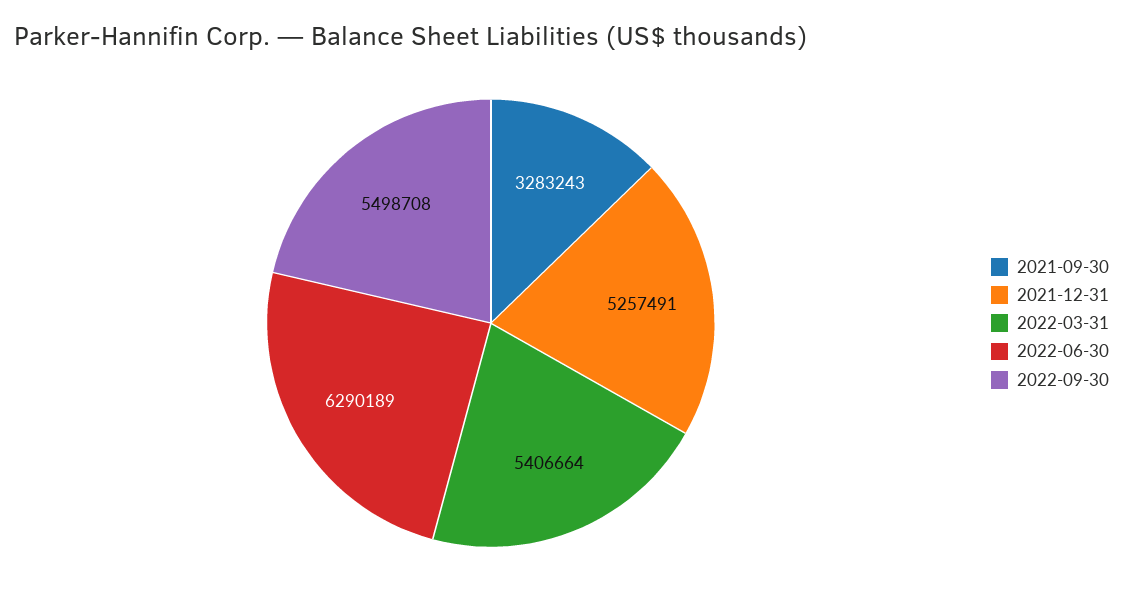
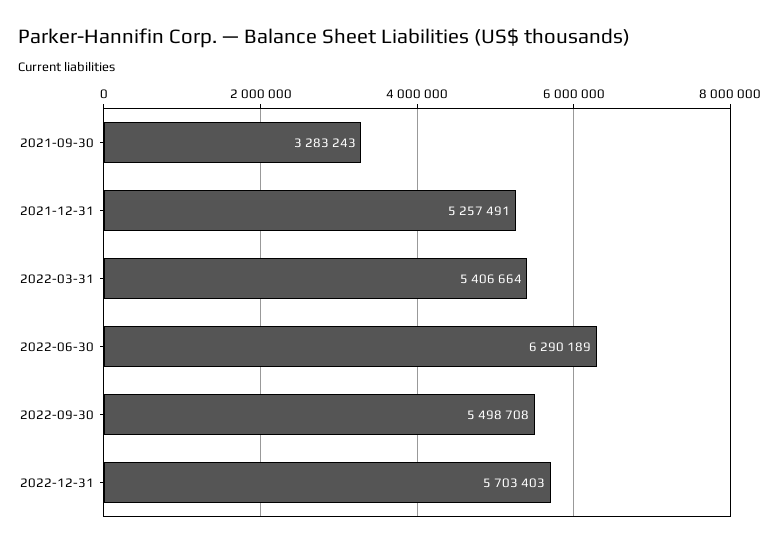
2022-12-31: none -> 5703403

